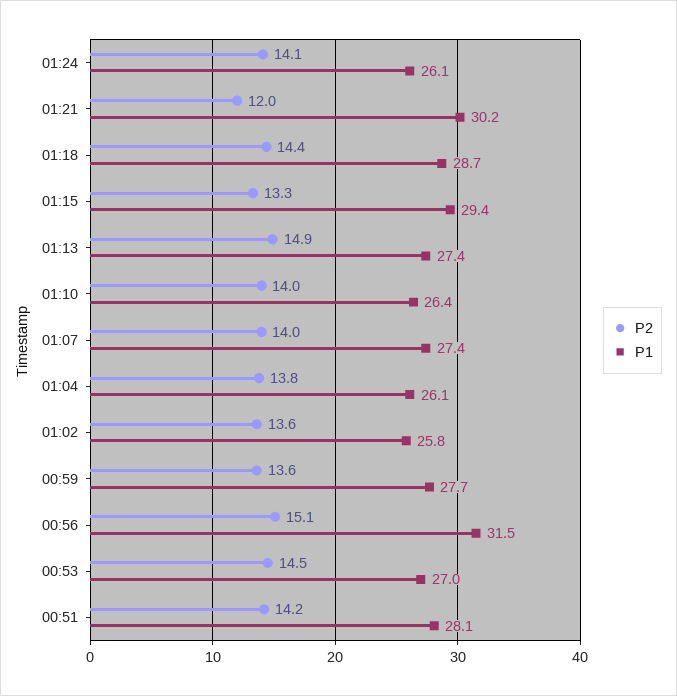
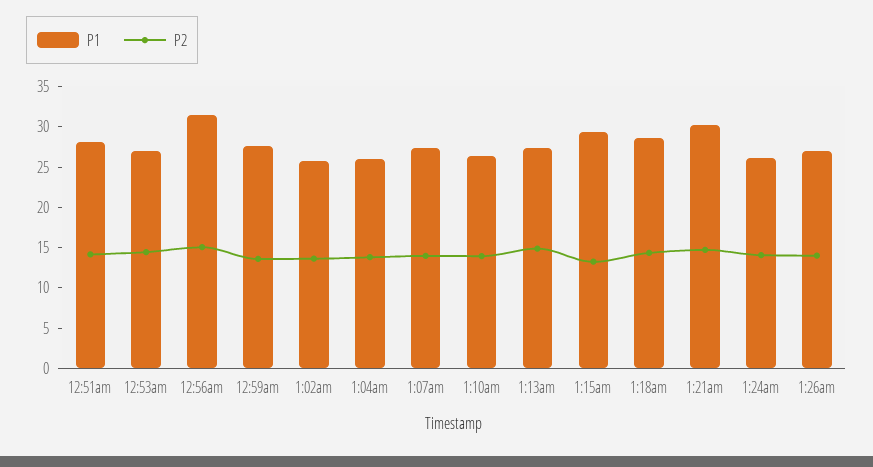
P2, 01:21: 12 -> 15
P1, 1:26am: none -> 27
P2, 1:26am: none -> 14

